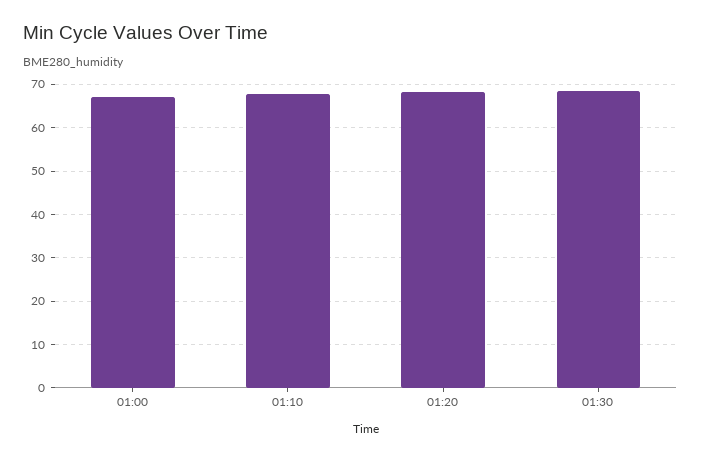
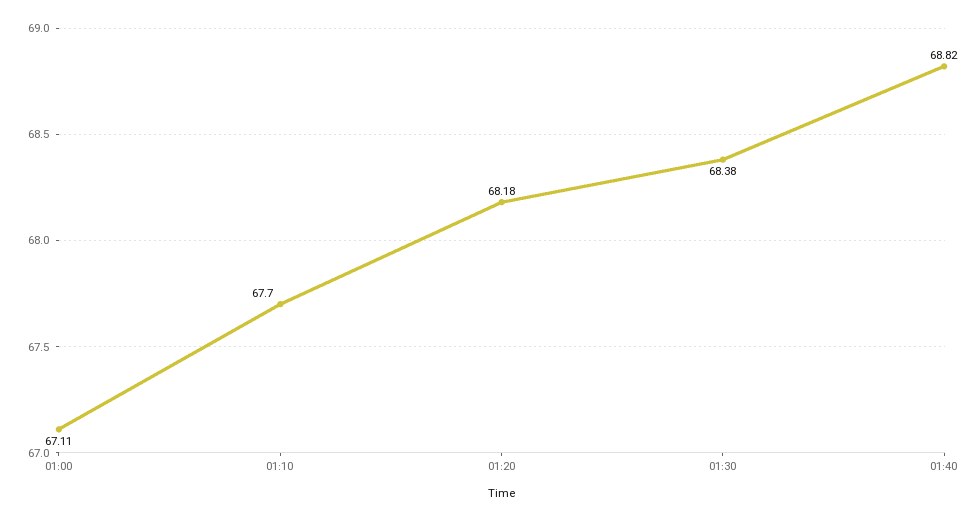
01:40: none -> 68.82

